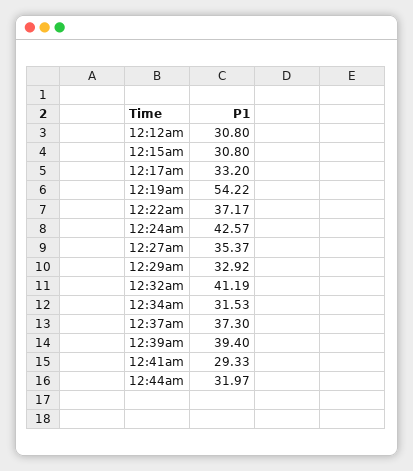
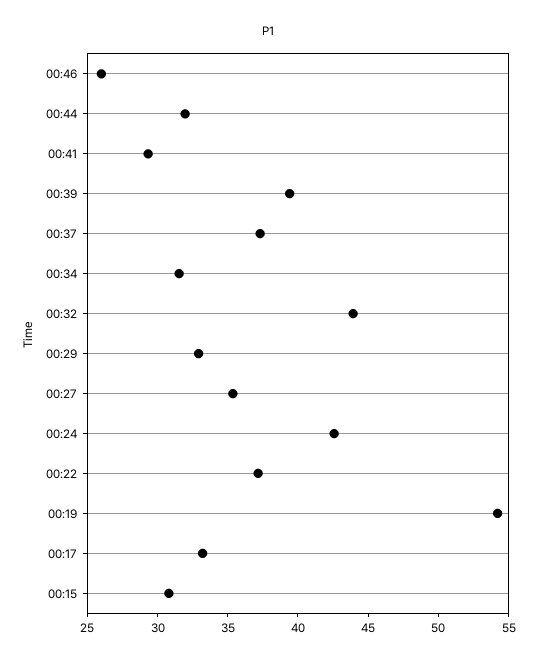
12:12am: 30.8 -> none
12:32am: 41.19 -> 44
00:46: none -> 26

